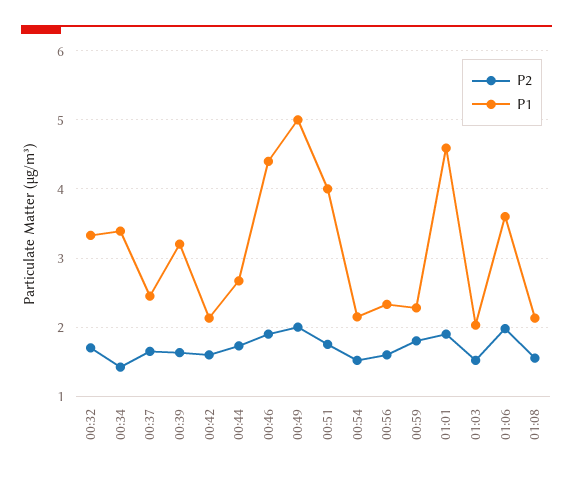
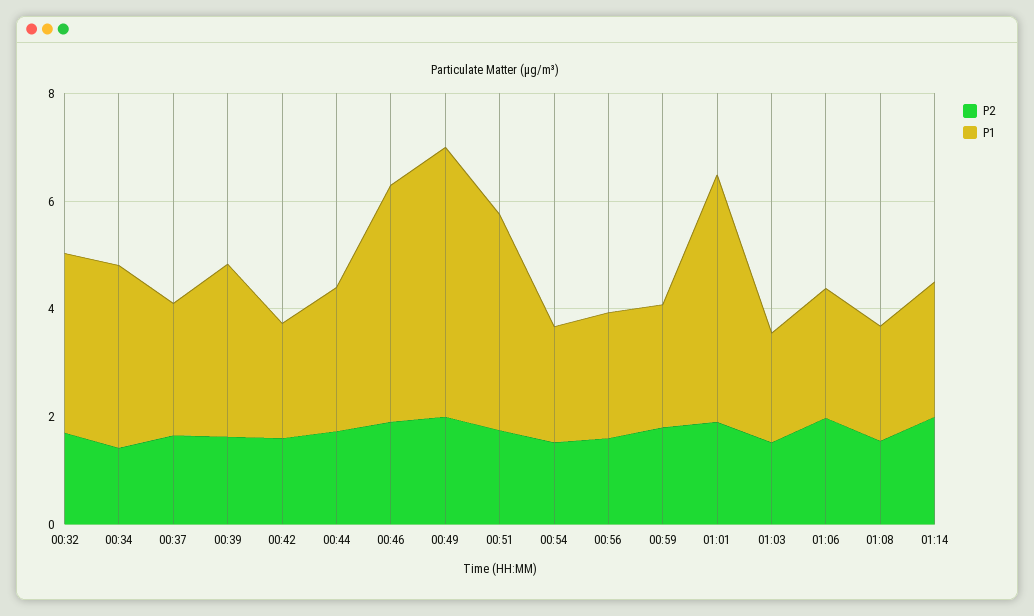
P1, 01:06: 3.6 -> 2.5
P2, 01:14: none -> 2
P1, 01:14: none -> 2.5

